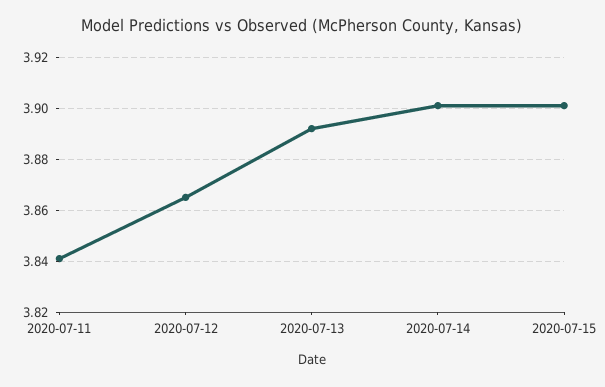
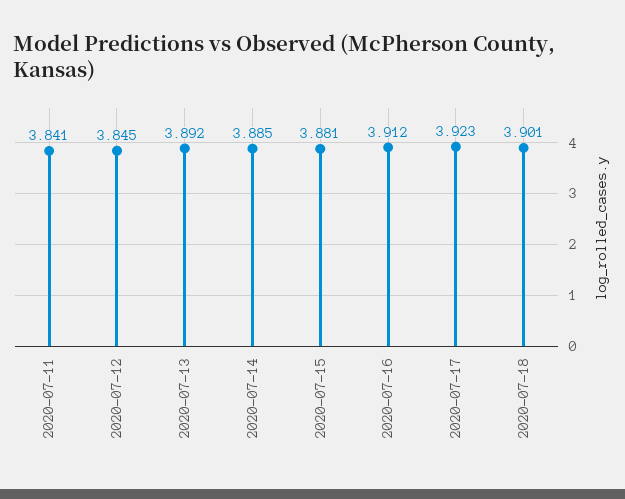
2020-07-12: 3.865 -> 3.845
2020-07-14: 3.9 -> 3.885
2020-07-15: 3.9 -> 3.881
2020-07-16: none -> 3.912
2020-07-17: none -> 3.923
2020-07-18: none -> 3.901

